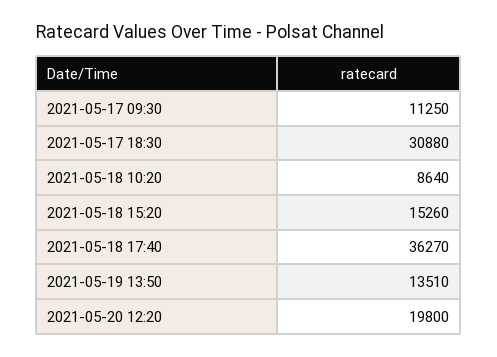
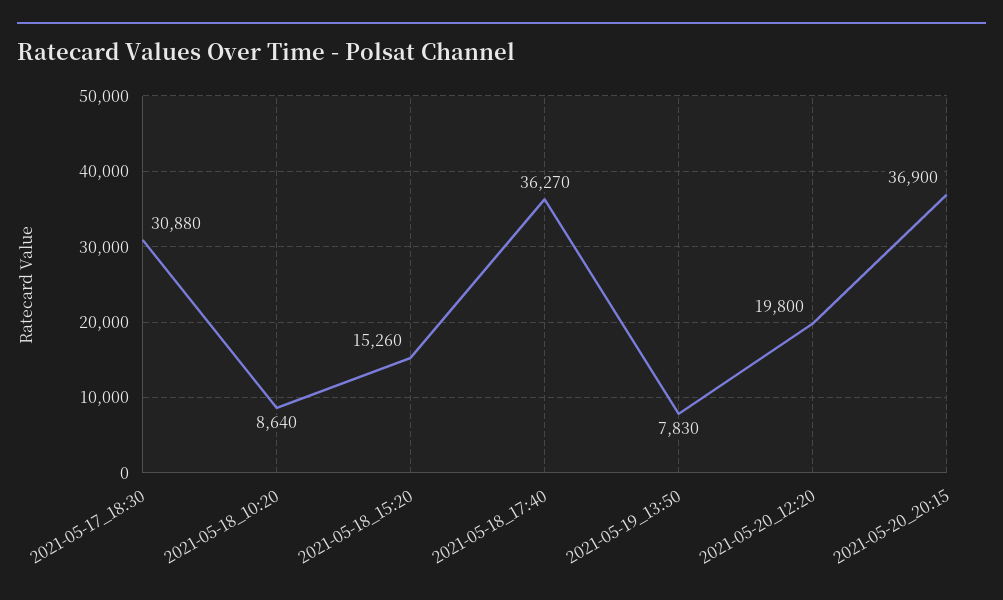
2021-05-17 09:30: 11250 -> none
2021-05-19 13:50: 13510 -> 7830
2021-05-20_20:15: none -> 36900

